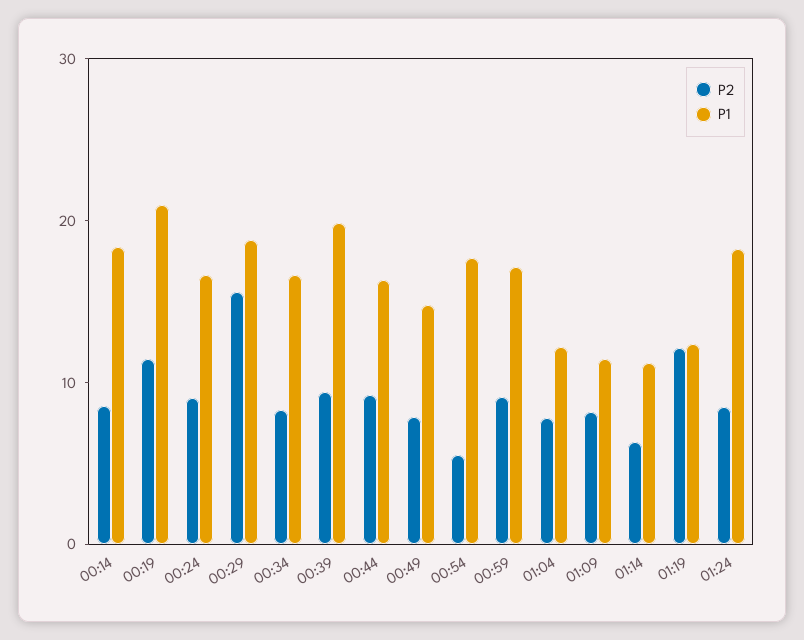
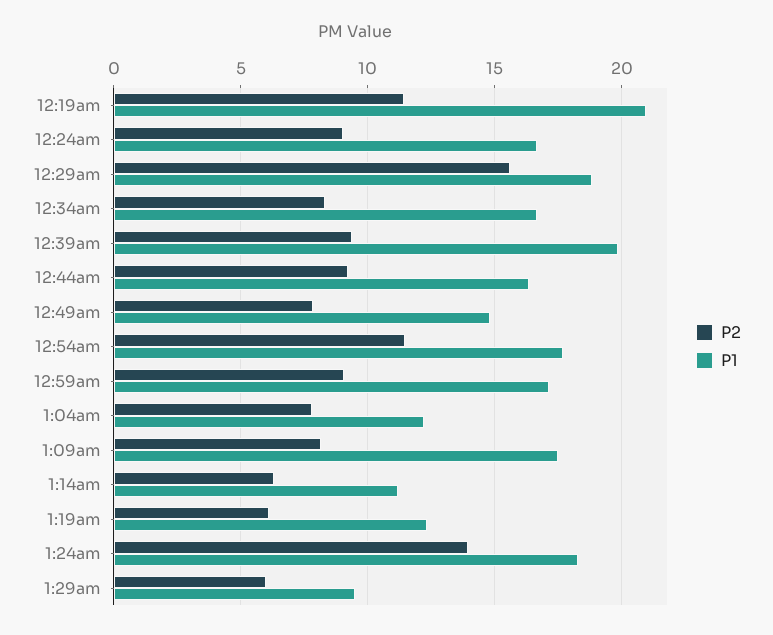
P2, 00:14: 8 -> none
P1, 00:14: 18 -> none
P2, 00:54: 6 -> 11.5
P1, 01:09: 12 -> 17.5
P2, 01:19: 12 -> 6
P2, 01:24: 8 -> 14
P2, 1:29am: none -> 6
P1, 1:29am: none -> 9.5

